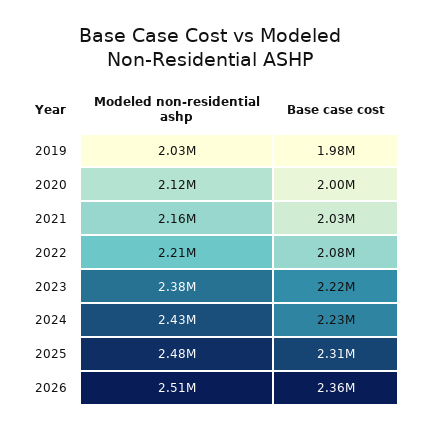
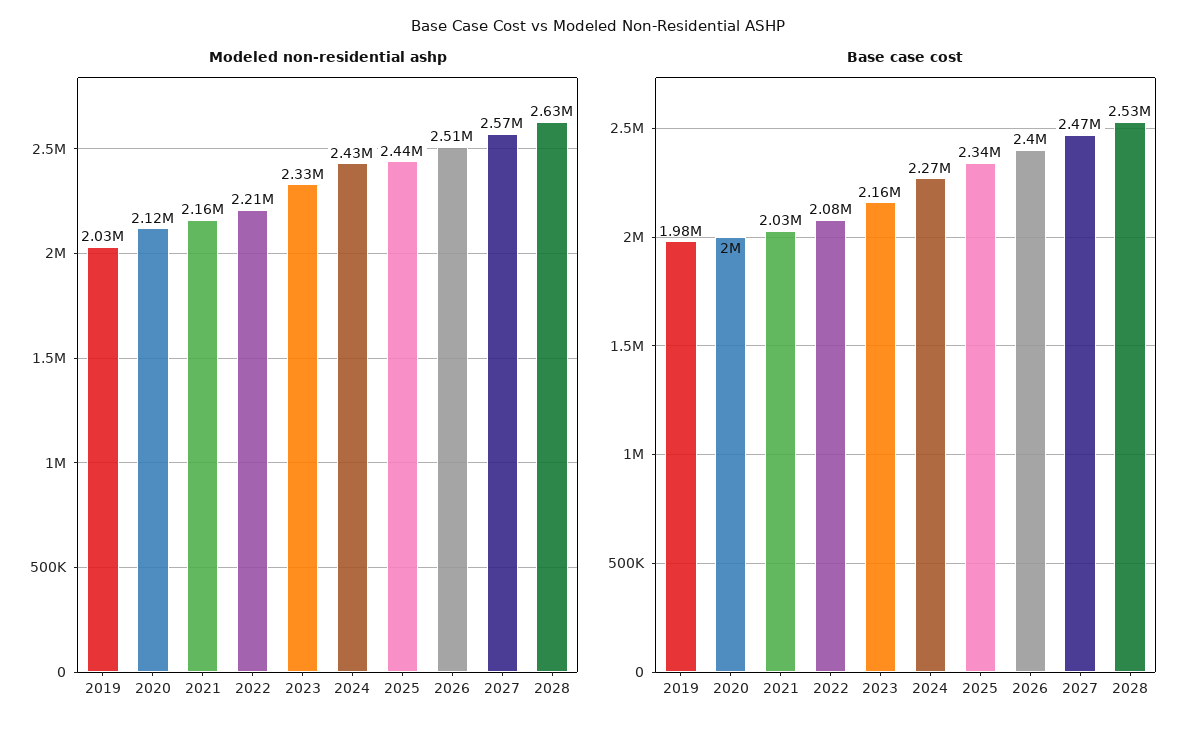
Modeled non-residential ashp, 2023: 2380000 -> 2330000
Base case cost, 2023: 2220000 -> 2160000
Base case cost, 2024: 2230000 -> 2270000
Modeled non-residential ashp, 2025: 2480000 -> 2440000
Base case cost, 2025: 2310000 -> 2340000
Base case cost, 2026: 2360000 -> 2400000
Modeled non-residential ashp, 2027: none -> 2570000
Modeled non-residential ashp, 2028: none -> 2630000
Base case cost, 2027: none -> 2470000
Base case cost, 2028: none -> 2530000

